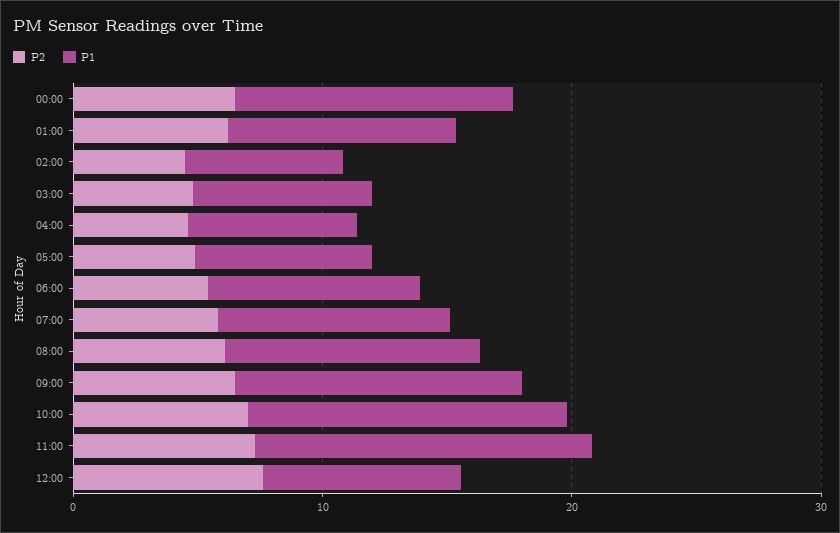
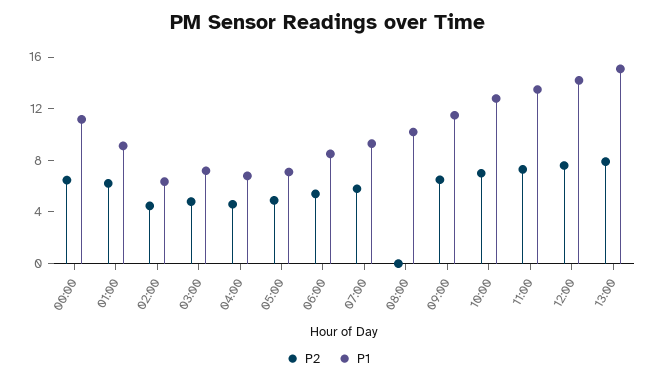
P2, 08:00: 6 -> 0
P1, 12:00: 8 -> 14
P2, 13:00: none -> 8
P1, 13:00: none -> 15

